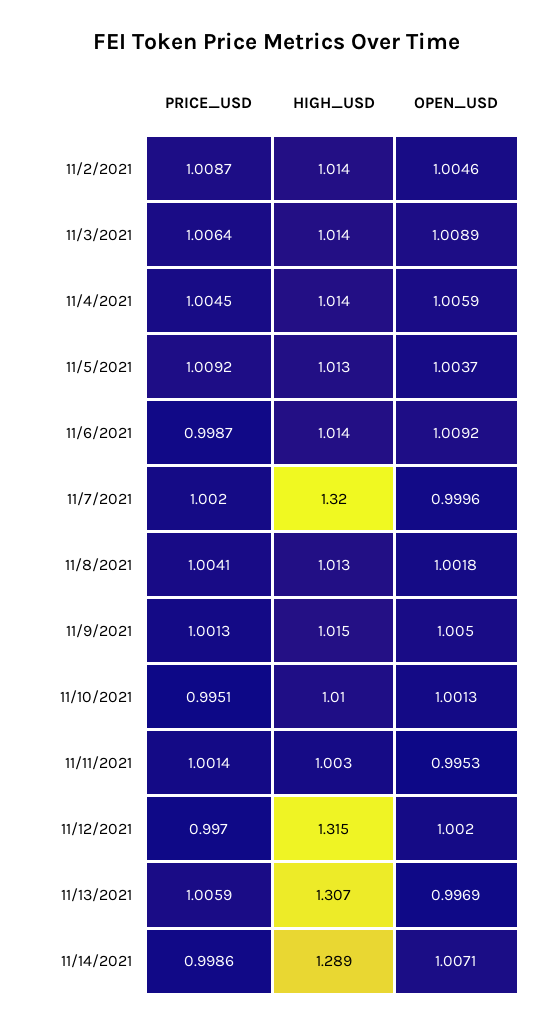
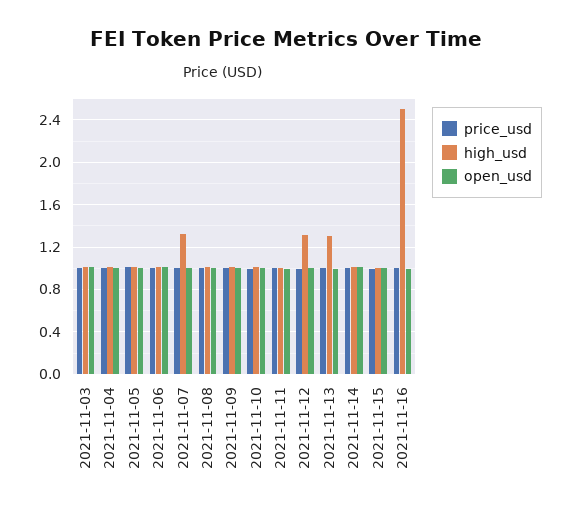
PRICE_USD, 11/2/2021: 1.0087 -> none
HIGH_USD, 11/2/2021: 1.014 -> none
OPEN_USD, 11/2/2021: 1.0046 -> none
HIGH_USD, 11/14/2021: 1.289 -> 1
PRICE_USD, 2021-11-15: none -> 1
HIGH_USD, 2021-11-15: none -> 1
OPEN_USD, 2021-11-15: none -> 1
PRICE_USD, 2021-11-16: none -> 1
HIGH_USD, 2021-11-16: none -> 2.5
OPEN_USD, 2021-11-16: none -> 1

